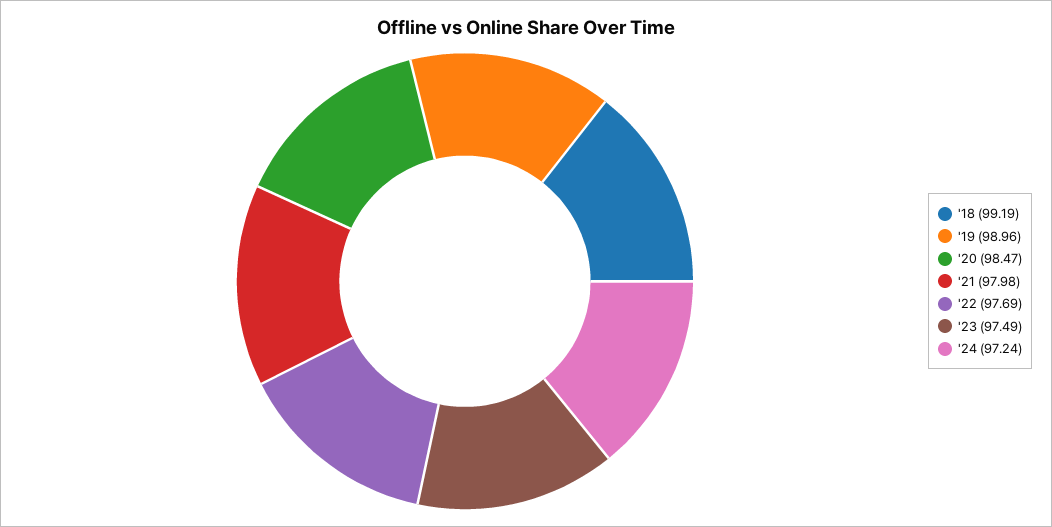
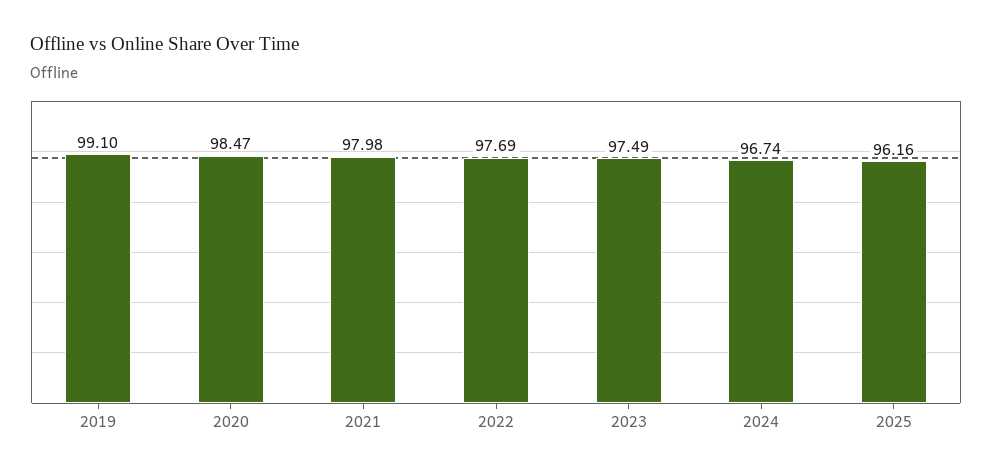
'18: 99.19 -> none
'19: 98.96 -> 99.1
'24: 97.24 -> 96.74
2025: none -> 96.16

